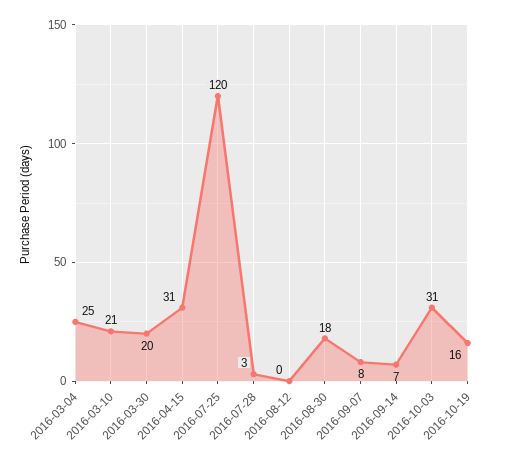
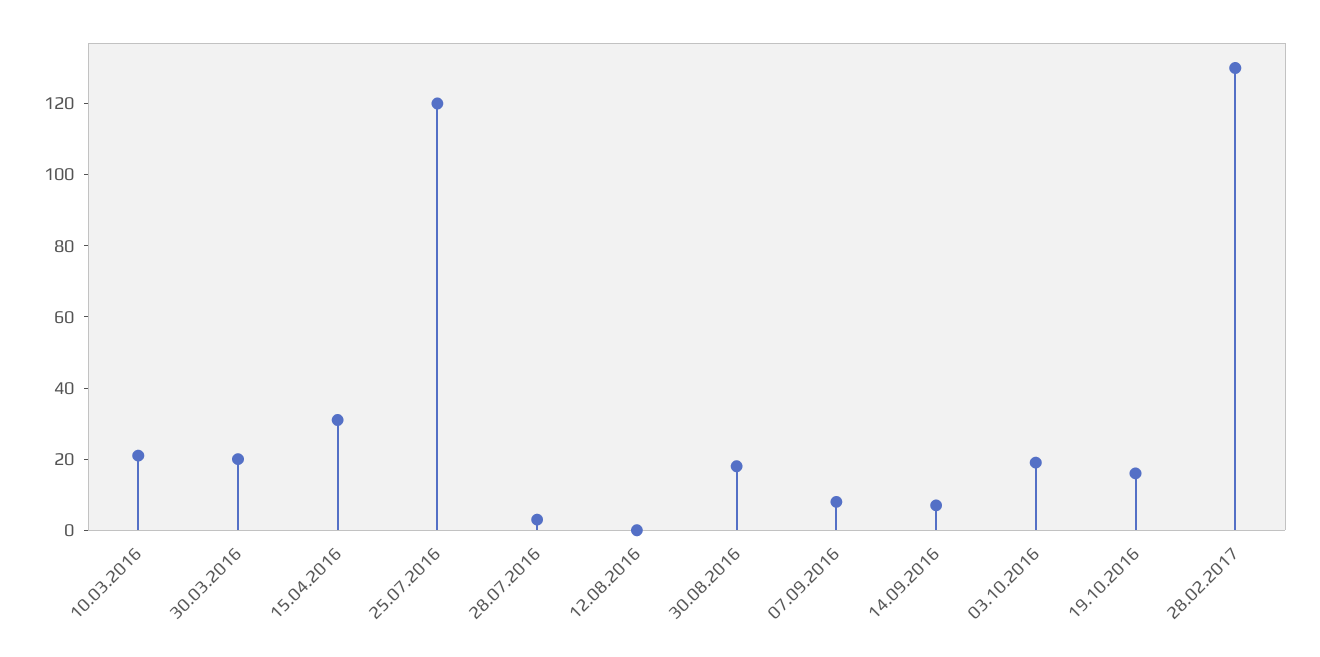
2016-03-04: 25 -> none
2016-10-03: 31 -> 20
28.02.2017: none -> 130

